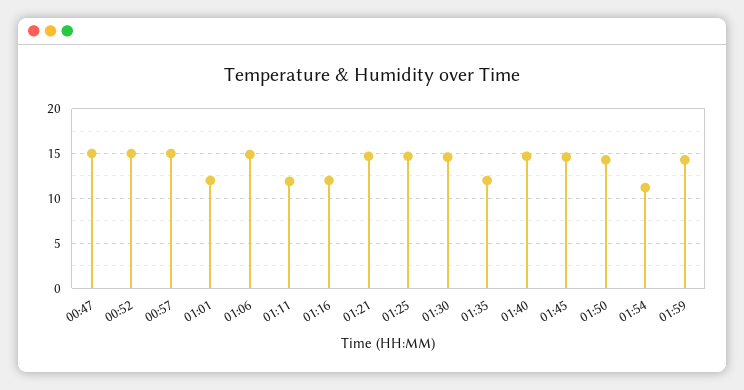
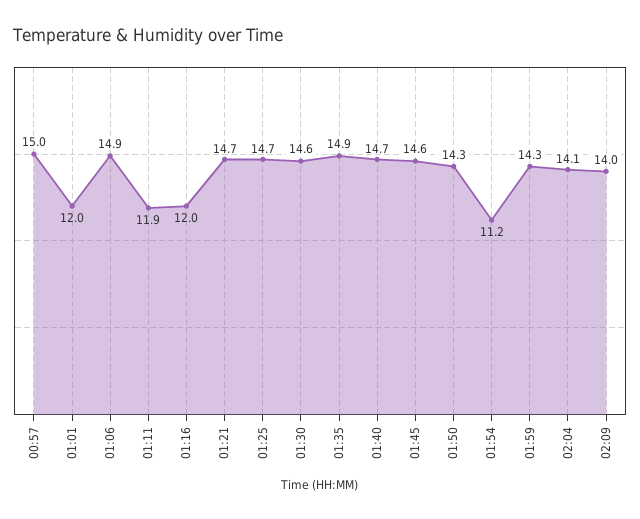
00:47: 15 -> none
00:52: 15 -> none
01:35: 12 -> 14.9
02:04: none -> 14.1
02:09: none -> 14

